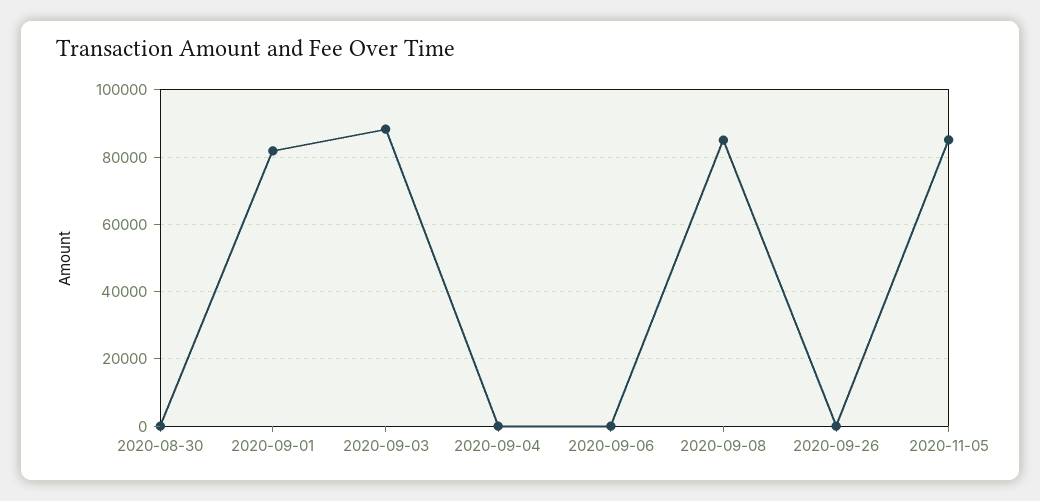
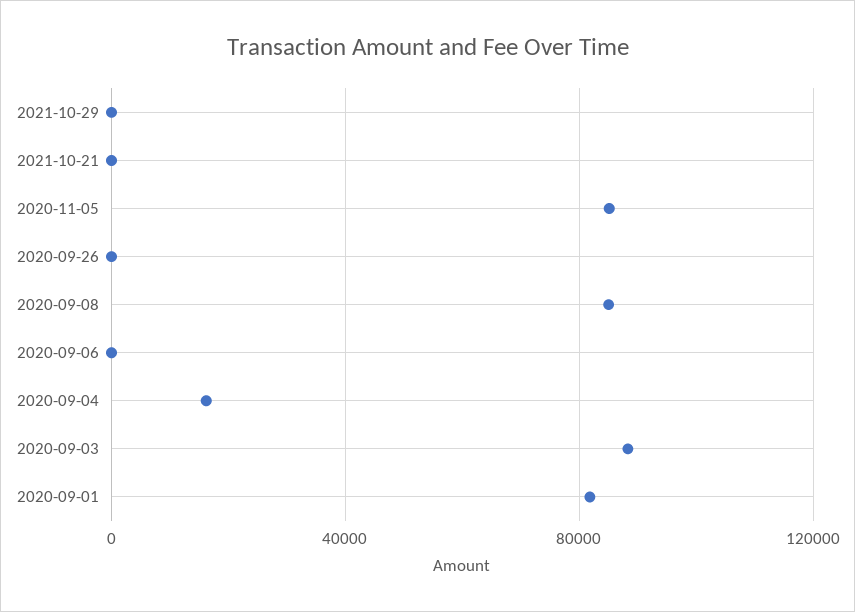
2020-08-30: 0 -> none
2020-09-04: 0 -> 15000
2021-10-29: none -> 0
2021-10-21: none -> 0

